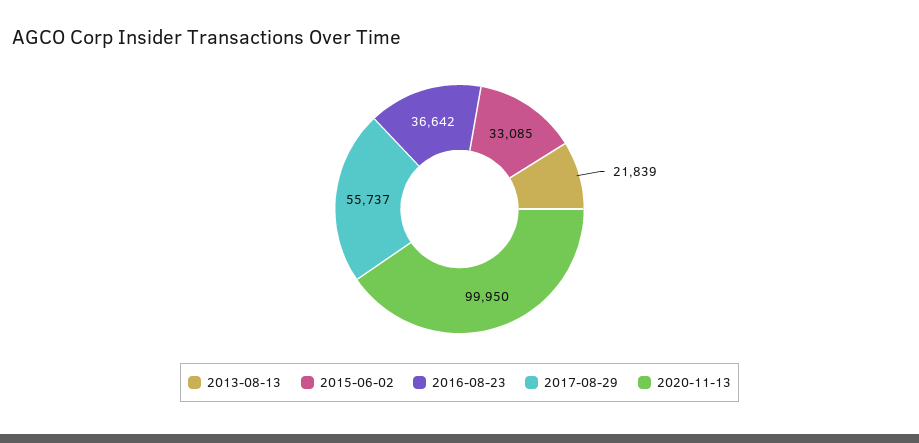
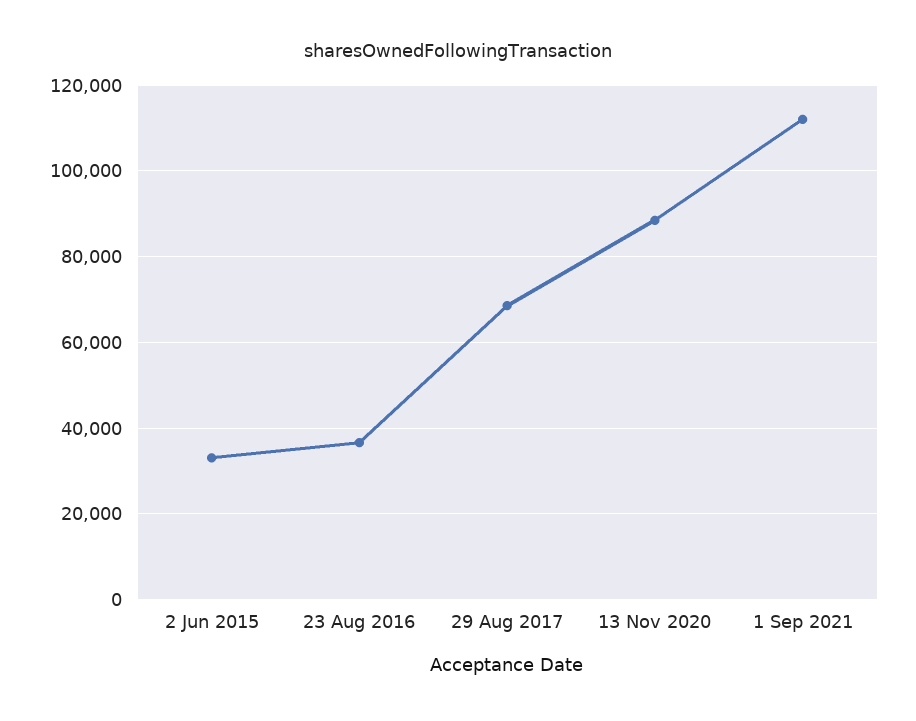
2013-08-13: 21839 -> none
2017-08-29: 55737 -> 68000
2020-11-13: 99950 -> 88000
1 Sep 2021: none -> 112000

